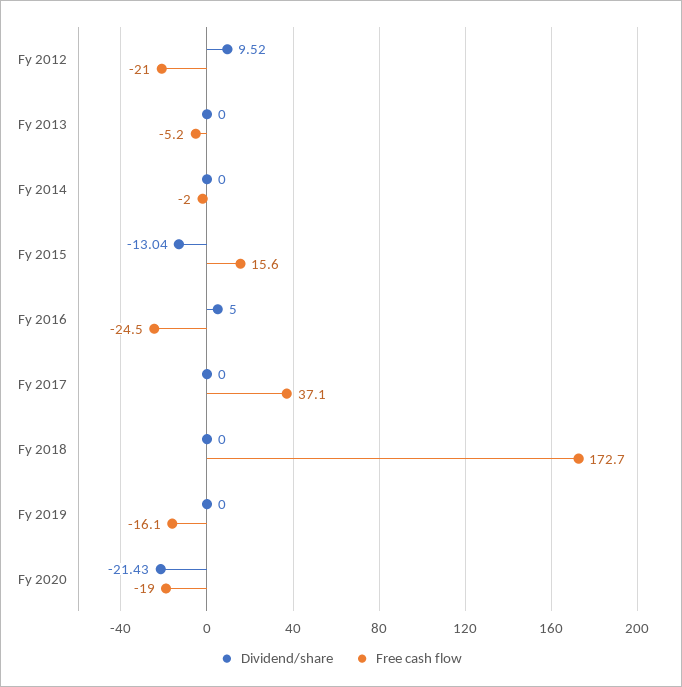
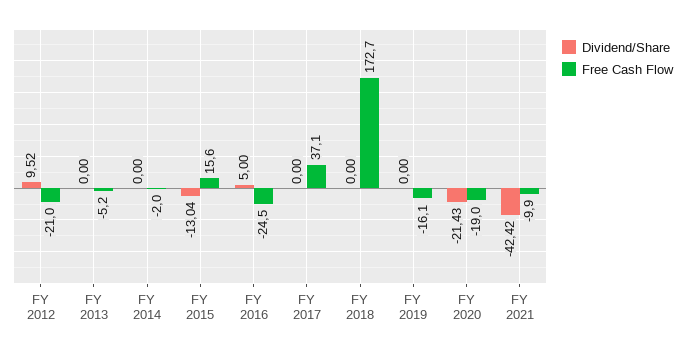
Dividend/share, FY 2021: none -> -42.42
Free cash flow, FY 2021: none -> -9.9

